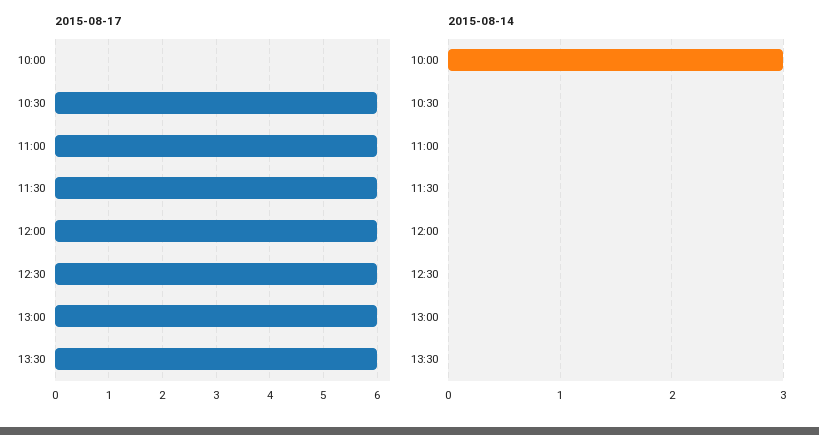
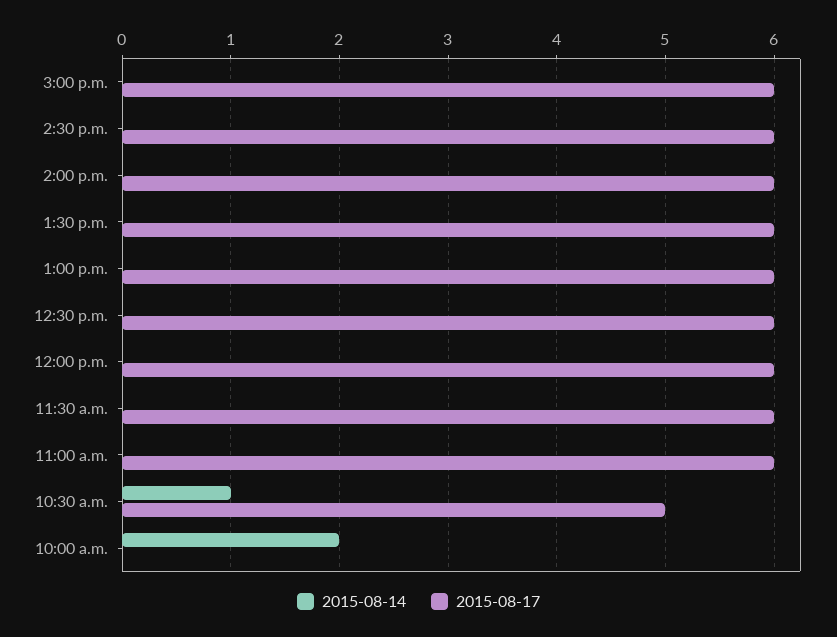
2015-08-17, 10:30: 6 -> 5
2015-08-14, 10:00: 3 -> 2
2015-08-14, 10:30: 0 -> 1
2015-08-14, 3:00 p.m.: none -> 0
2015-08-17, 3:00 p.m.: none -> 6
2015-08-14, 2:30 p.m.: none -> 0
2015-08-17, 2:30 p.m.: none -> 6
2015-08-14, 2:00 p.m.: none -> 0
2015-08-17, 2:00 p.m.: none -> 6

